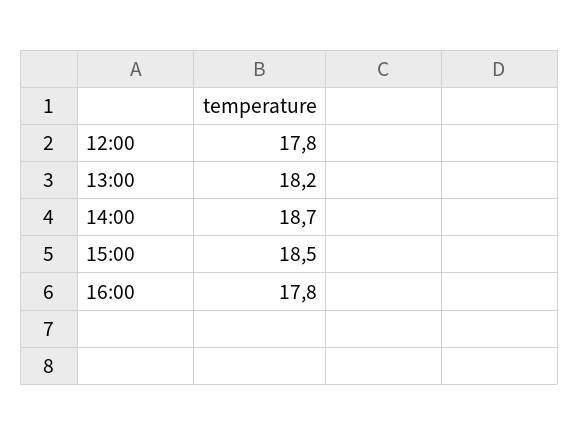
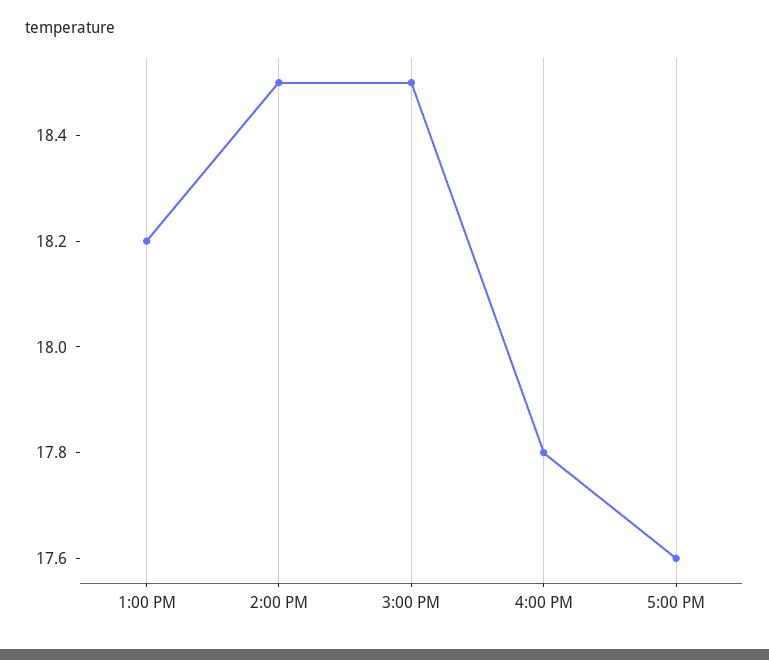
12:00: 17.8 -> none
14:00: 18.7 -> 18.5
5:00 PM: none -> 17.6

